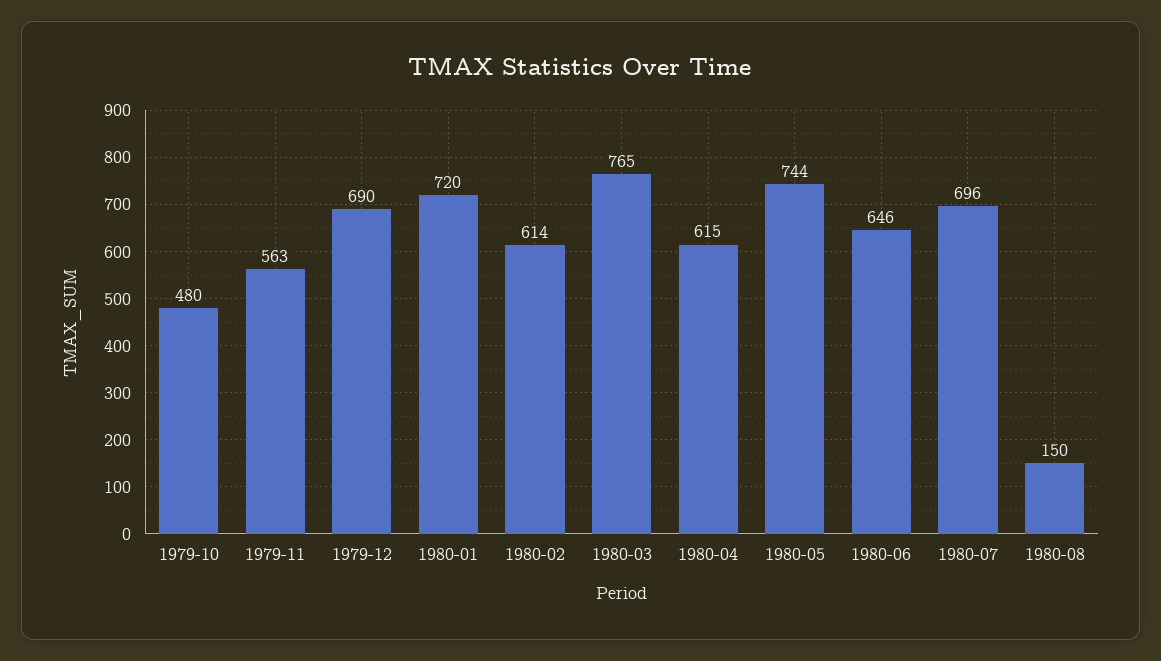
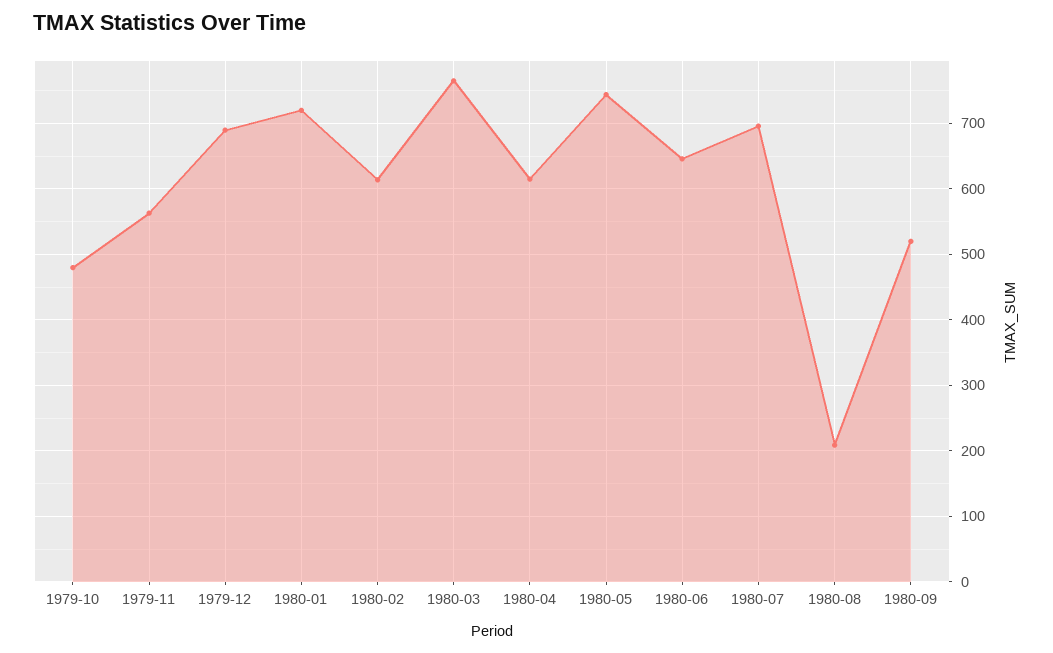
1980-08: 150 -> 210
1980-09: none -> 520

